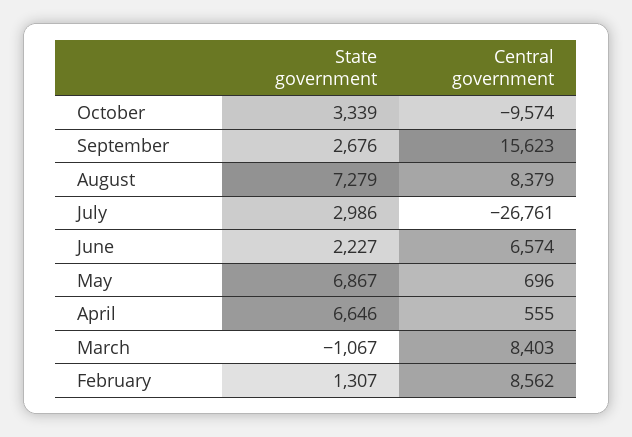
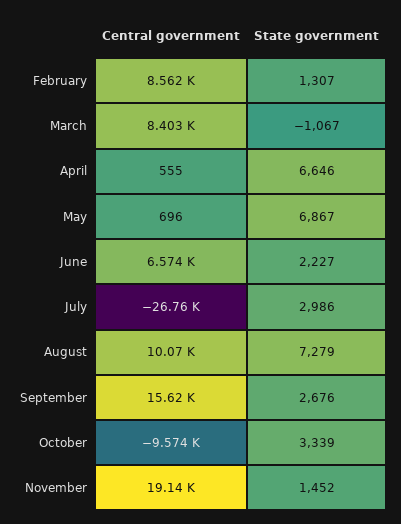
Central government, August: 8379 -> 10070
Central government, November: none -> 19140
State government, November: none -> 1452

